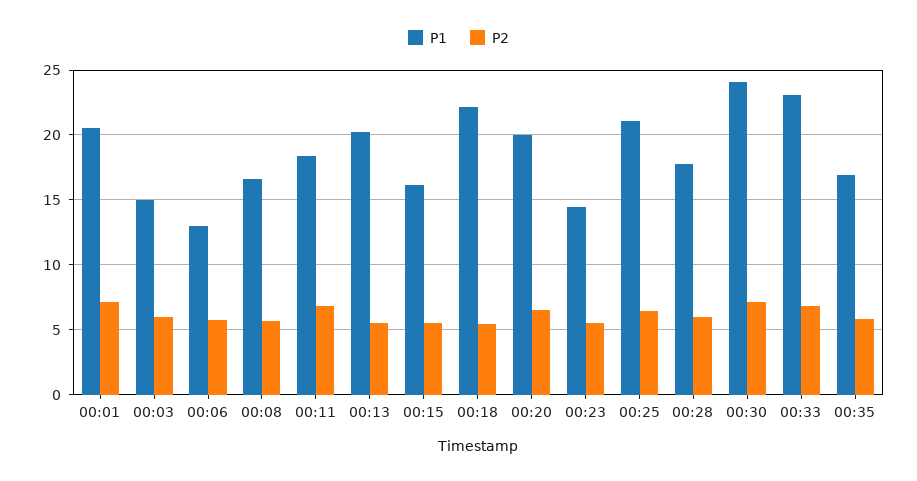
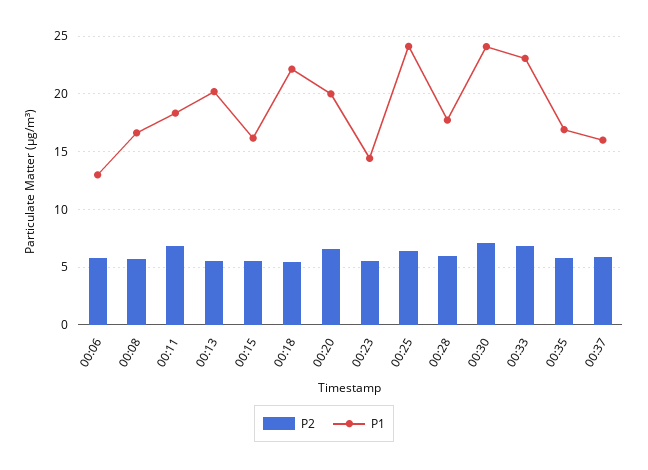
P1, 00:01: 20.5 -> none
P2, 00:01: 7 -> none
P1, 00:03: 15 -> none
P2, 00:03: 6 -> none
P1, 00:25: 21 -> 24
P2, 00:37: none -> 6
P1, 00:37: none -> 16

